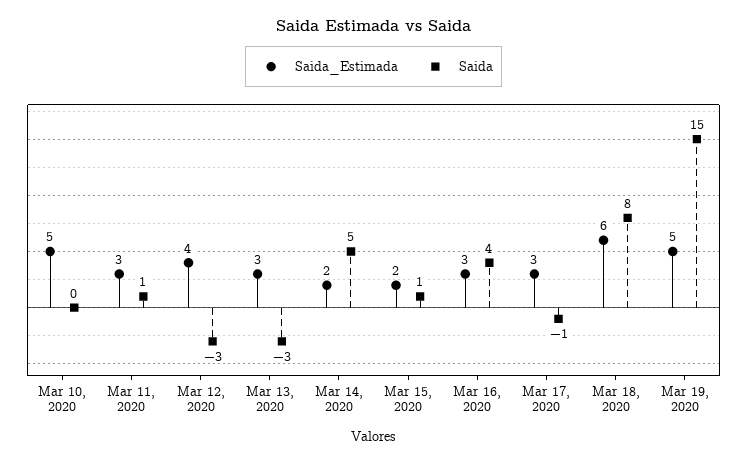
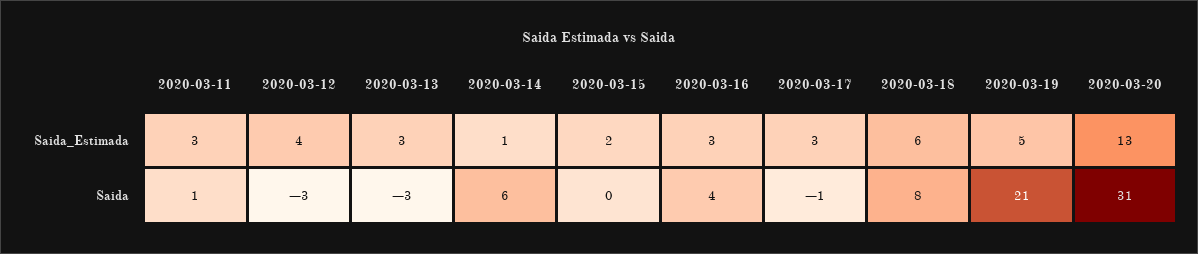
Saida_Estimada, Mar 10, 2020: 5 -> none
Saida, Mar 10, 2020: 0 -> none
Saida_Estimada, Mar 14, 2020: 2 -> 1
Saida, Mar 14, 2020: 5 -> 6
Saida, Mar 15, 2020: 1 -> 0
Saida, Mar 19, 2020: 15 -> 21
Saida_Estimada, 2020-03-20: none -> 13
Saida, 2020-03-20: none -> 31

